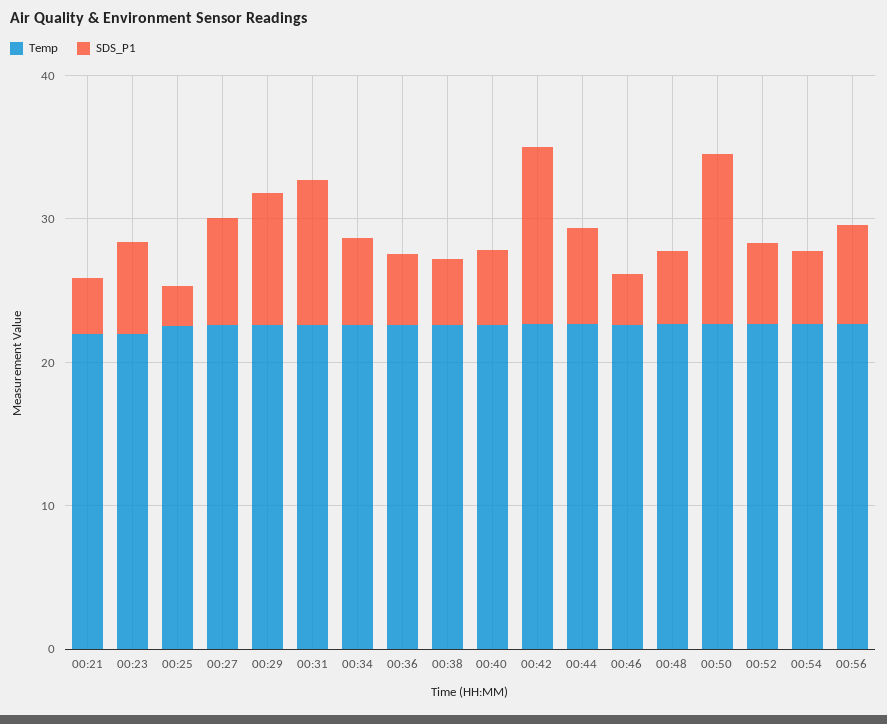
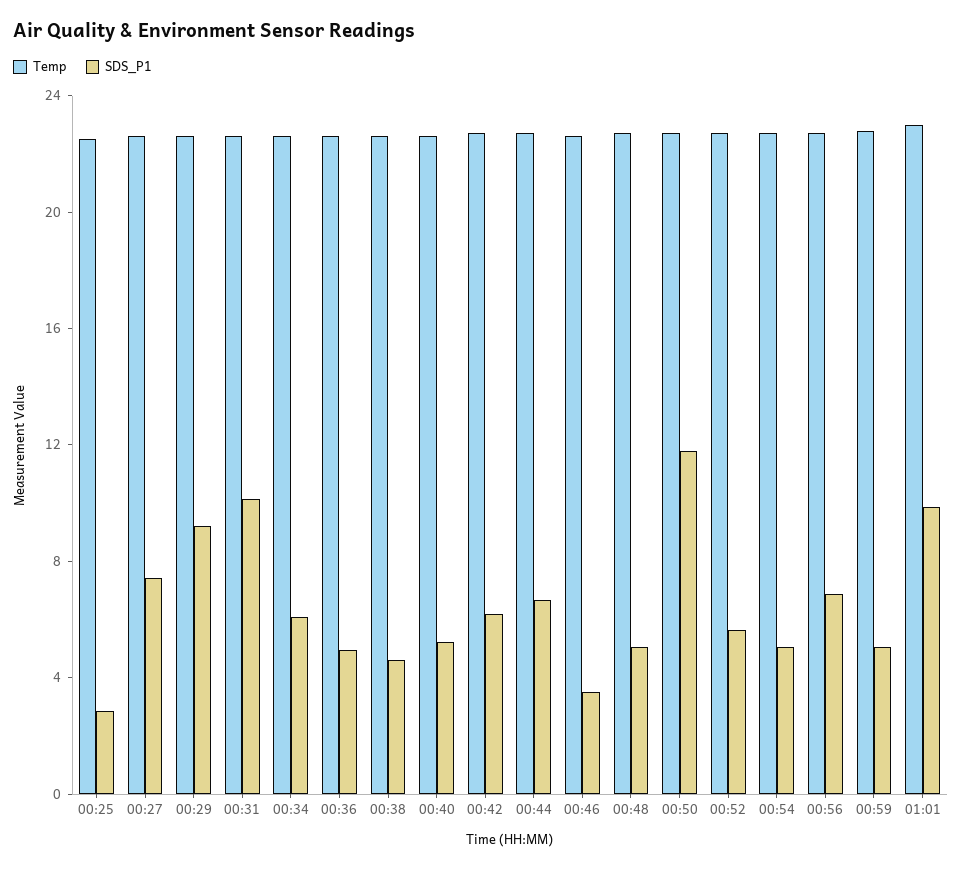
Temp, 00:21: 22 -> none
SDS_P1, 00:21: 4 -> none
Temp, 00:23: 22 -> none
SDS_P1, 00:23: 6 -> none
SDS_P1, 00:42: 12 -> 6
Temp, 00:59: none -> 23
SDS_P1, 00:59: none -> 5
Temp, 01:01: none -> 23
SDS_P1, 01:01: none -> 10

